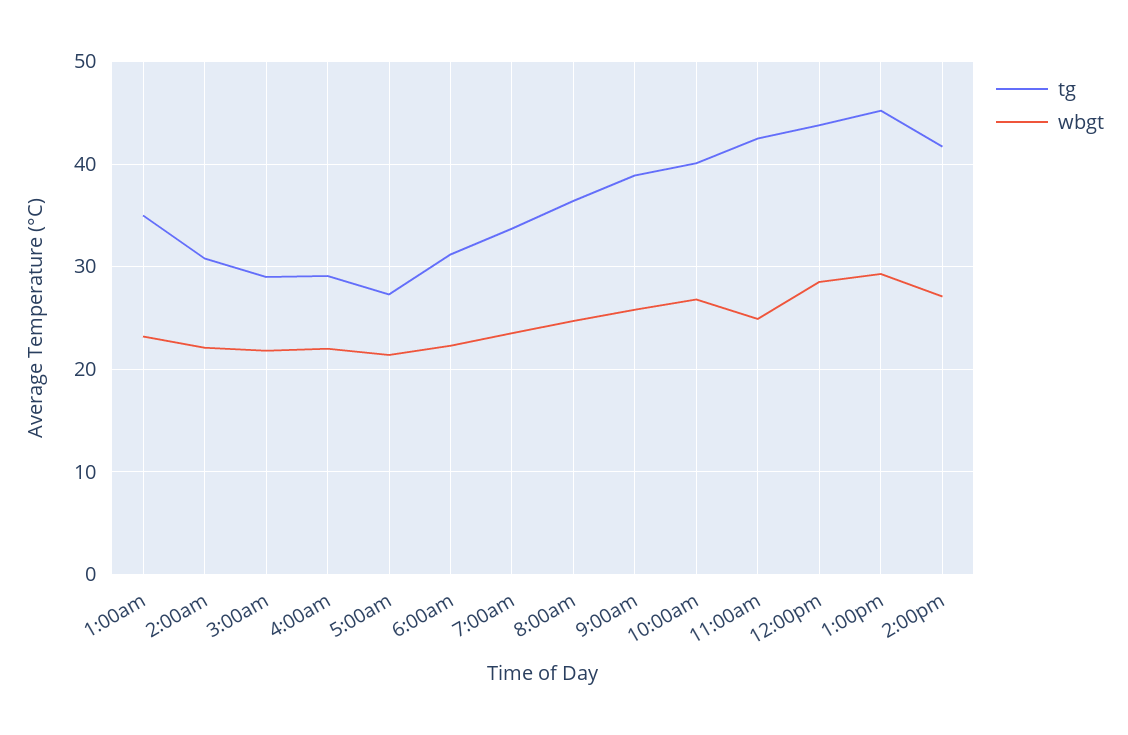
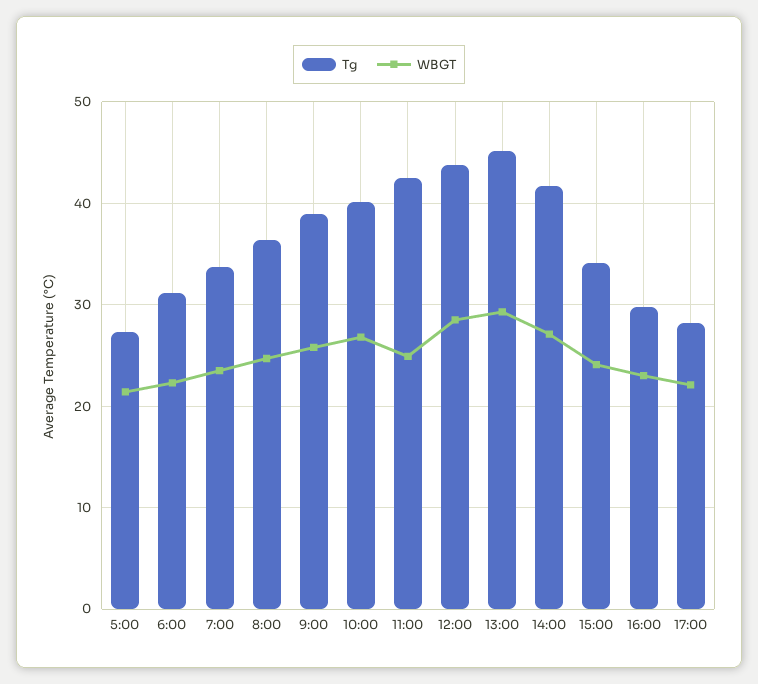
tg, 1:00am: 35 -> none
wbgt, 1:00am: 23 -> none
tg, 2:00am: 31 -> none
wbgt, 2:00am: 22 -> none
tg, 3:00am: 29 -> none
wbgt, 3:00am: 22 -> none
tg, 4:00am: 29 -> none
wbgt, 4:00am: 22 -> none
tg, 15:00: none -> 34
wbgt, 15:00: none -> 24
tg, 16:00: none -> 30
wbgt, 16:00: none -> 23
tg, 17:00: none -> 28
wbgt, 17:00: none -> 22

